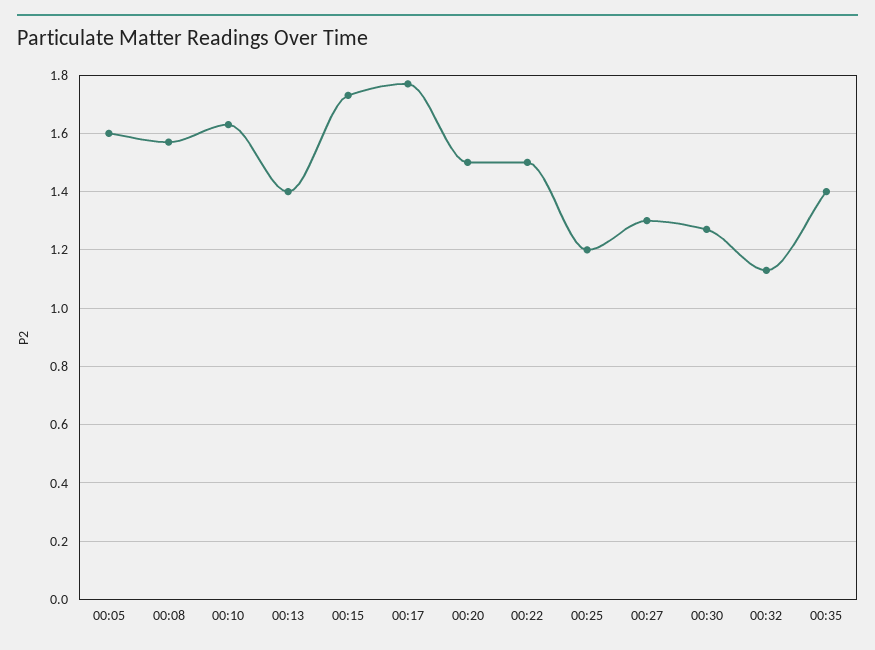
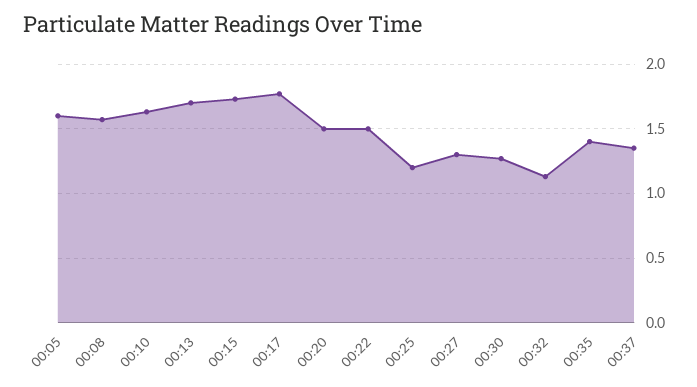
00:13: 1.4 -> 1.7
00:37: none -> 1.35

